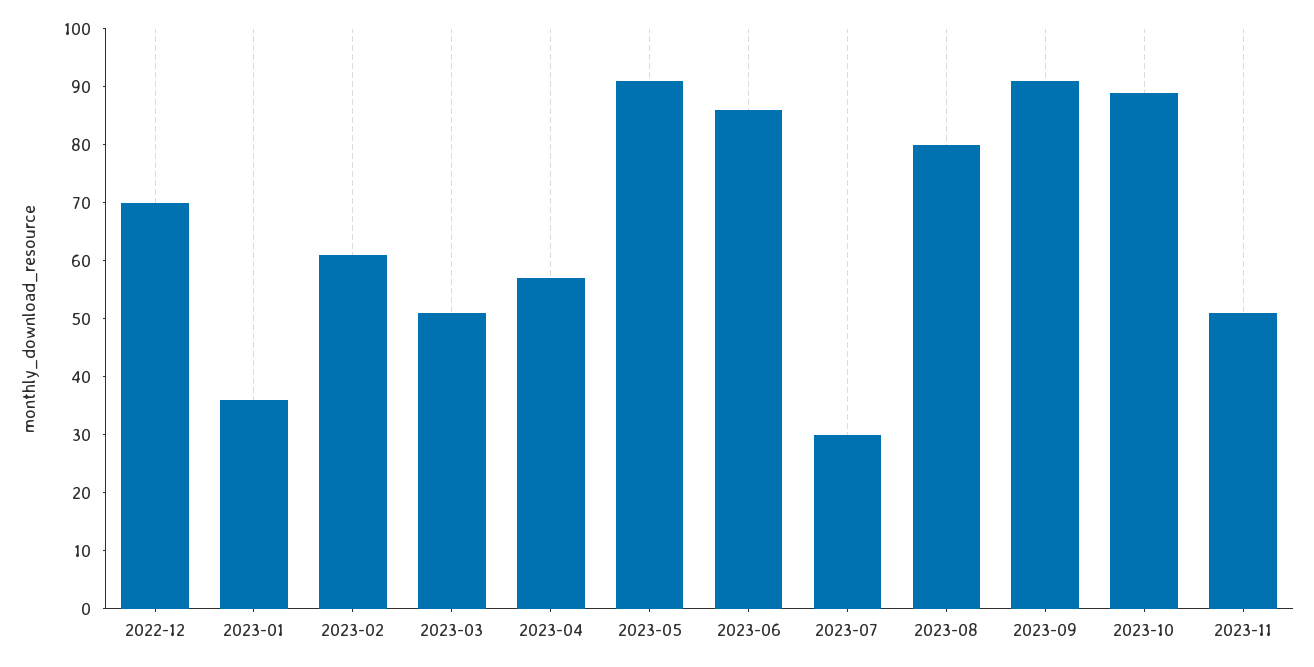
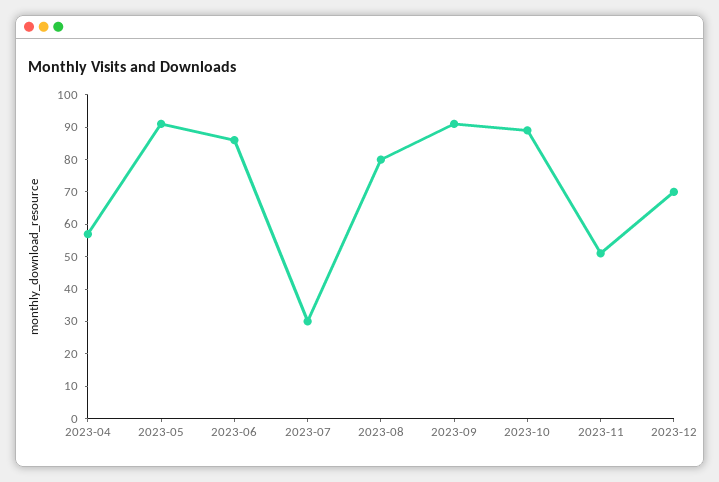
2022-12: 70 -> none
2023-01: 35 -> none
2023-02: 60 -> none
2023-03: 50 -> none
2023-12: none -> 70

